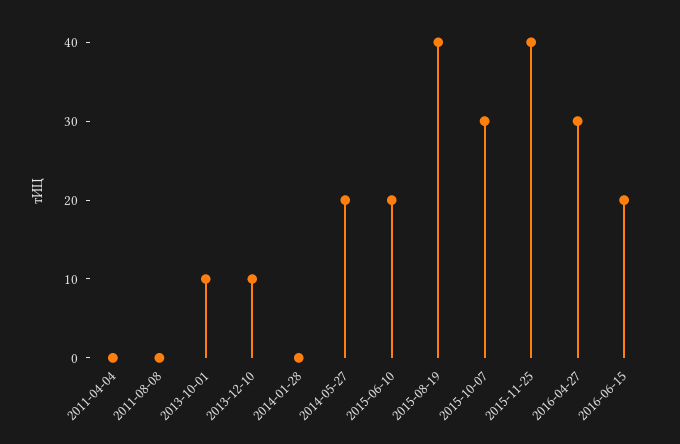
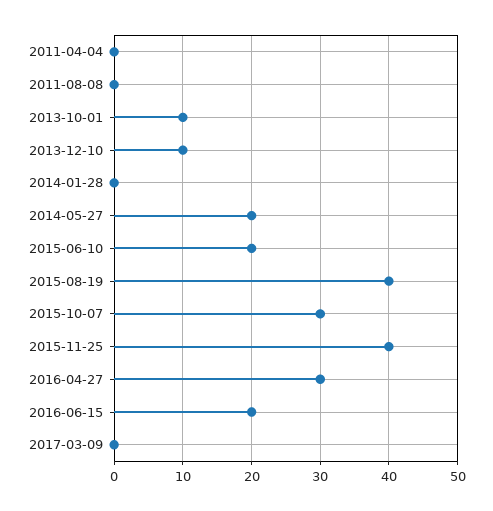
2017-03-09: none -> 0

